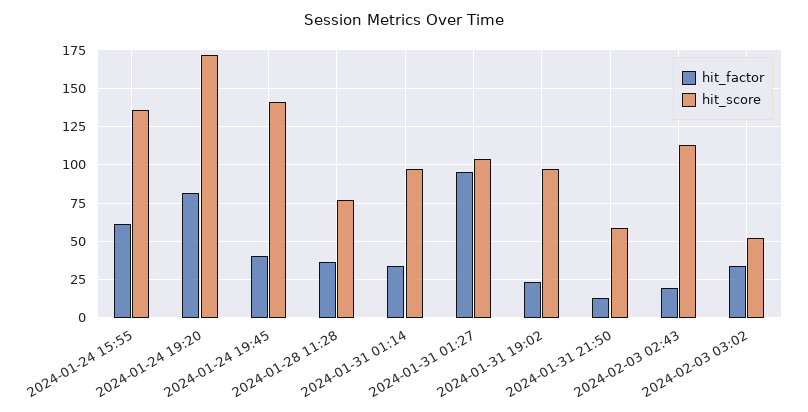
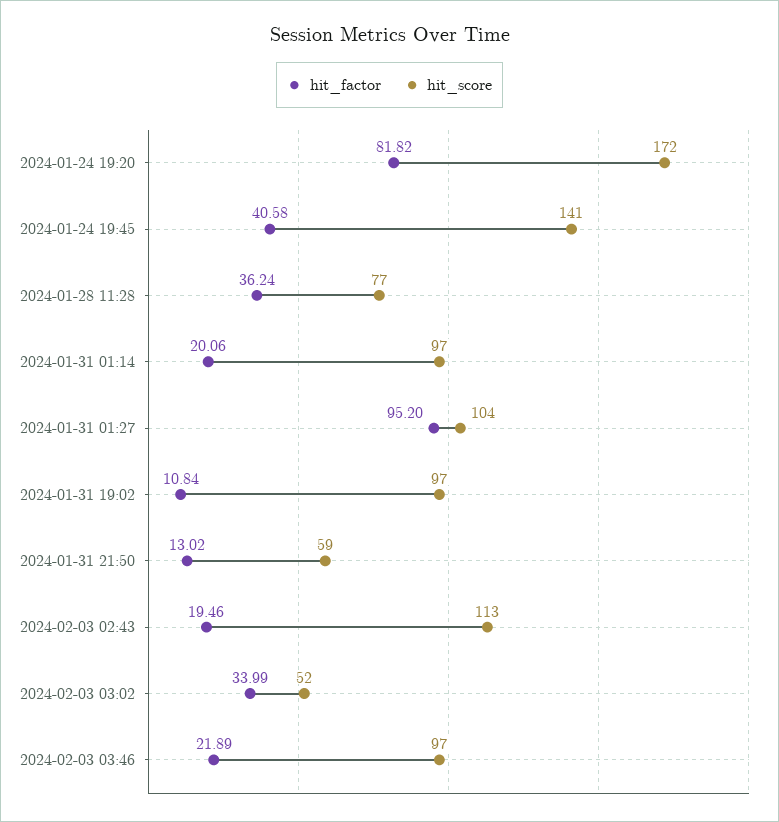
hit_factor, 2024-01-24 15:55: 60 -> none
hit_score, 2024-01-24 15:55: 135 -> none
hit_factor, 2024-01-31 01:14: 35 -> 20.06
hit_factor, 2024-01-31 19:02: 25 -> 10.84
hit_factor, 2024-02-03 03:46: none -> 21.89
hit_score, 2024-02-03 03:46: none -> 97

